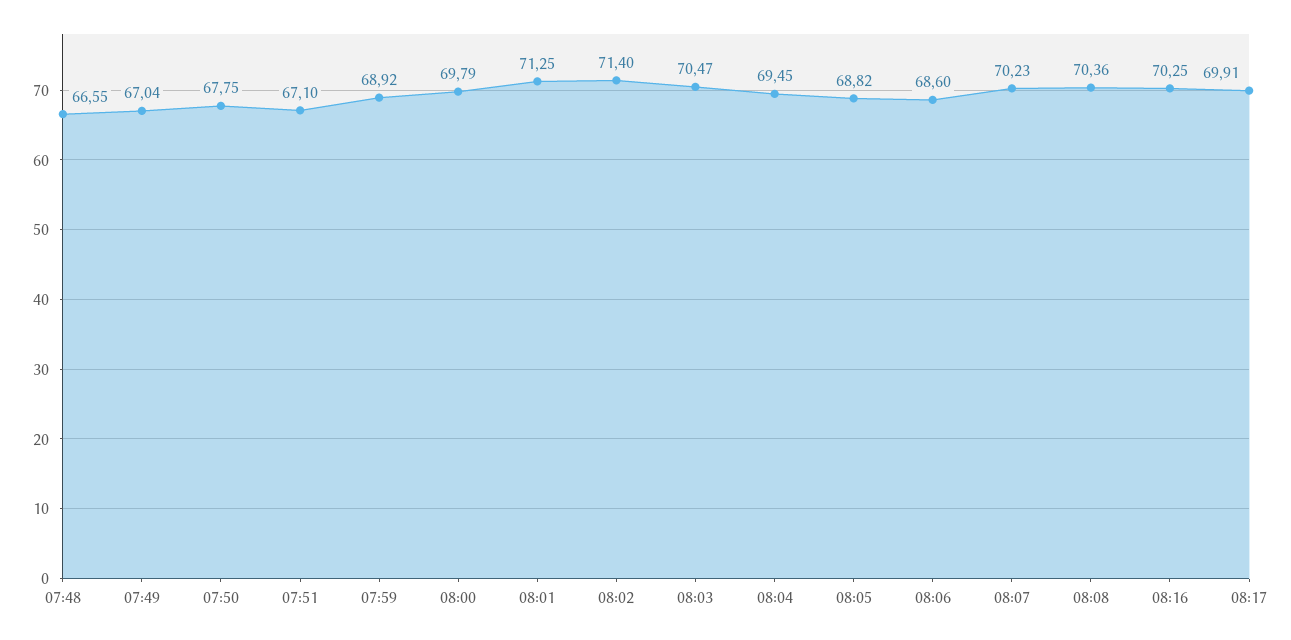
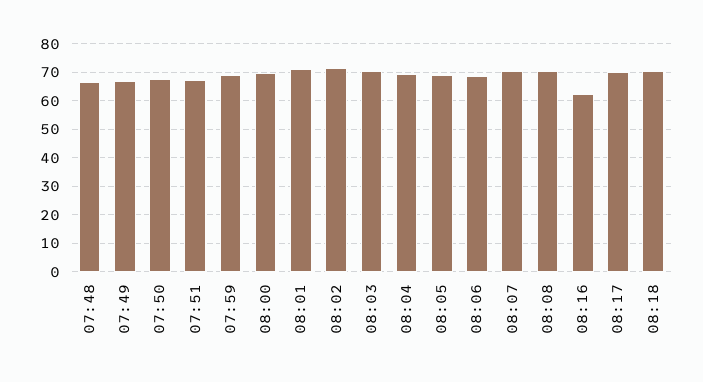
08:16: 70.25 -> 62.5
08:18: none -> 70

